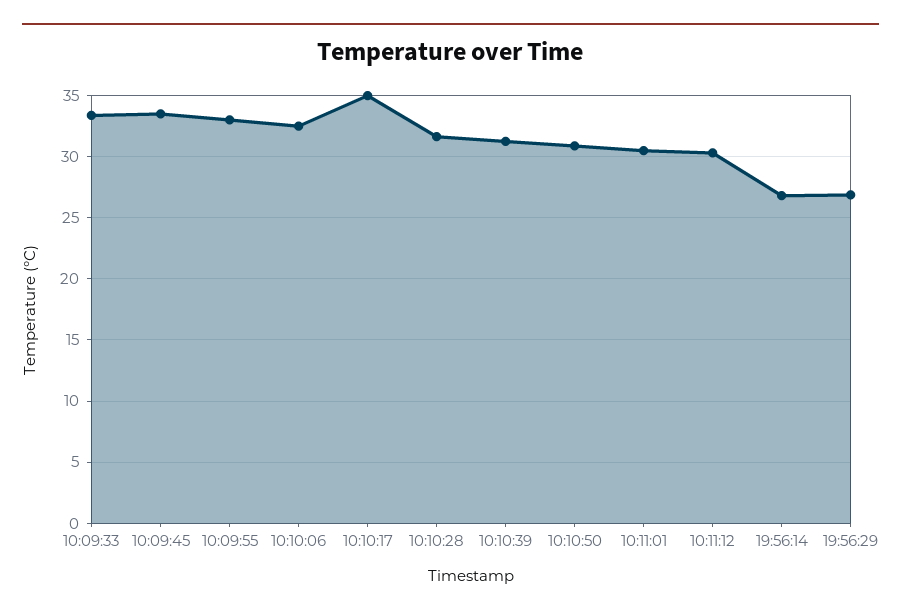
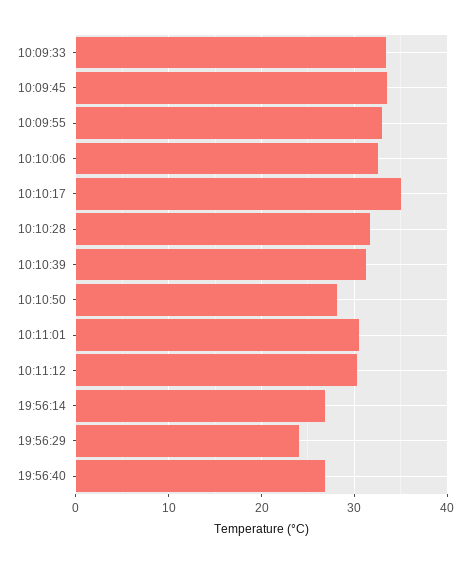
10:10:50: 31 -> 28
19:56:29: 27 -> 24
19:56:40: none -> 27

